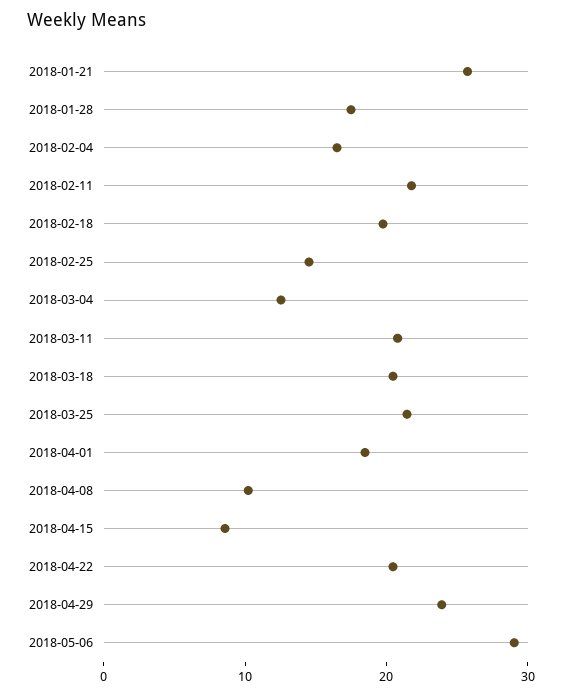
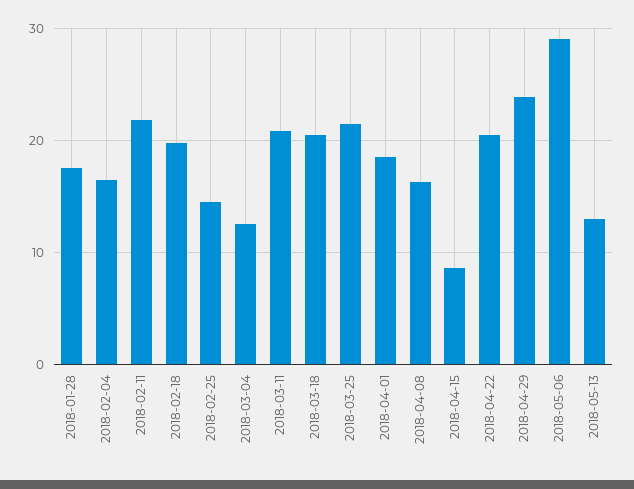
2018-01-21: 26 -> none
2018-04-08: 10 -> 16
2018-05-13: none -> 13

